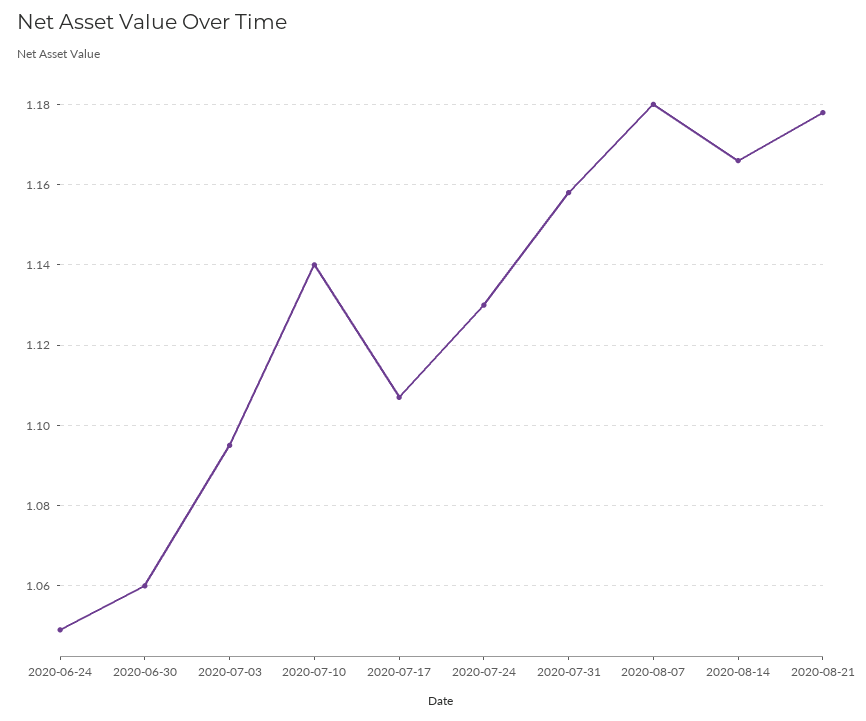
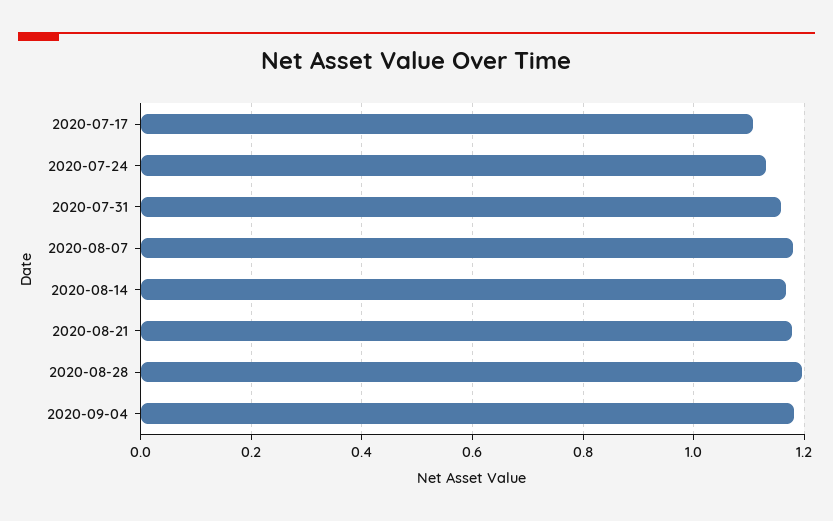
2020-06-24: 1.05 -> none
2020-06-30: 1.06 -> none
2020-07-03: 1.095 -> none
2020-07-10: 1.14 -> none
2020-08-28: none -> 1.2
2020-09-04: none -> 1.18

